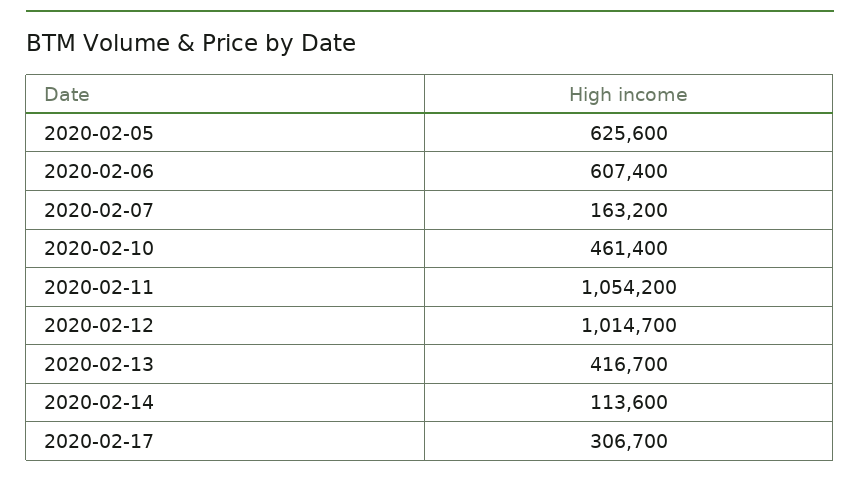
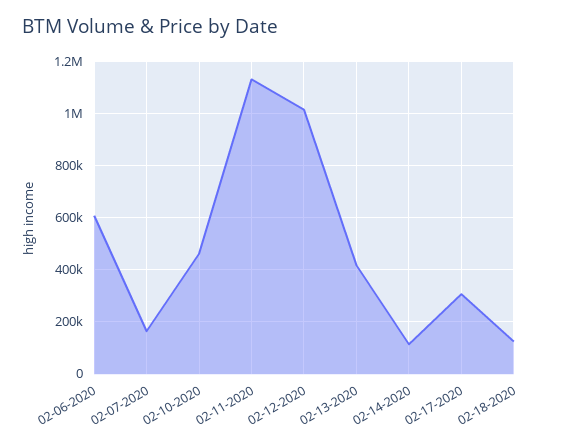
2020-02-05: 625600 -> none
2020-02-11: 1054200 -> 1125000
02-18-2020: none -> 125000

